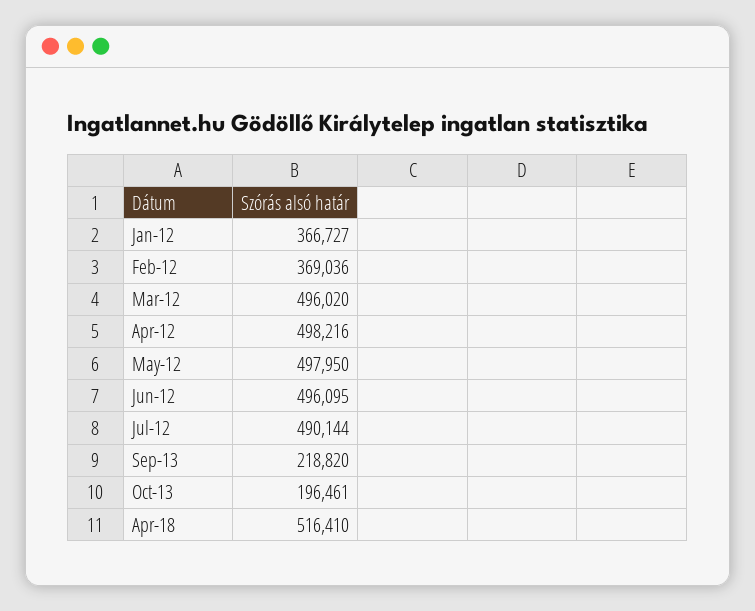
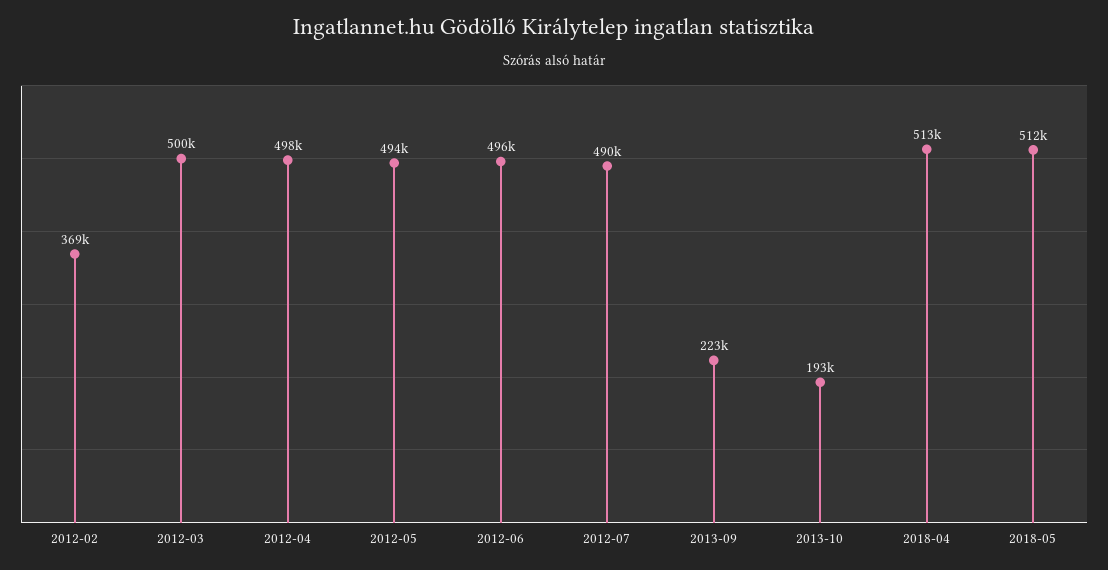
Jan-12: 366727 -> none
Mar-12: 496020 -> 500000
May-12: 497950 -> 494000
Sep-13: 218820 -> 223000
Oct-13: 196461 -> 193000
Apr-18: 516410 -> 513000
2018-05: none -> 512000

